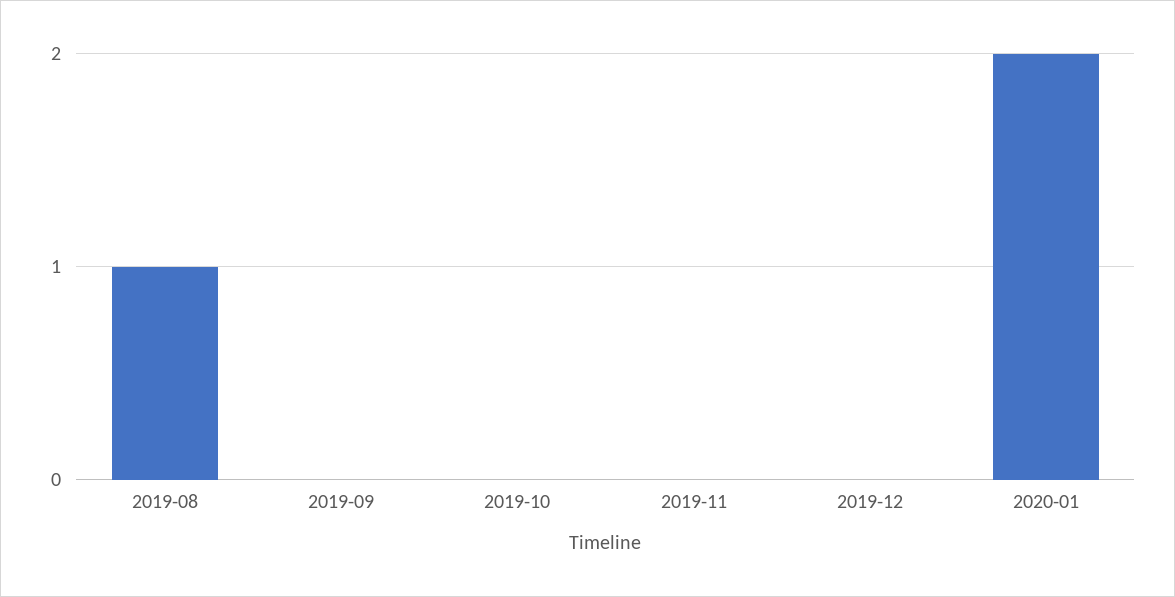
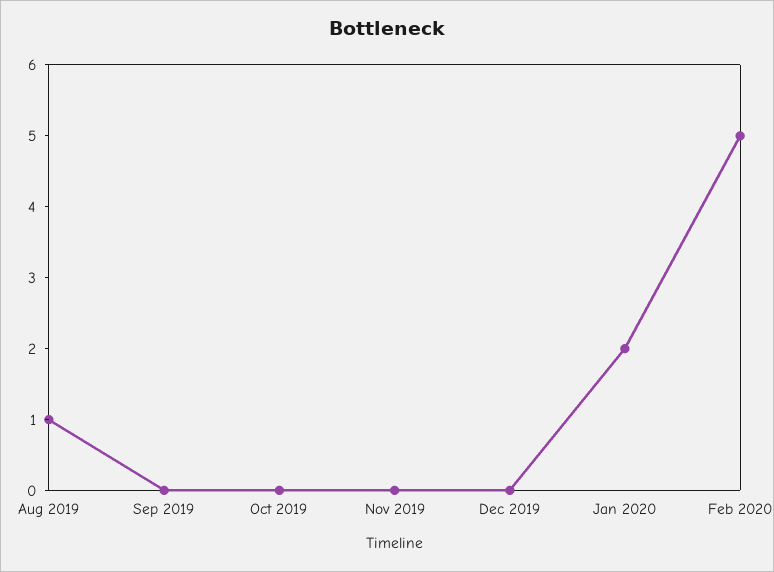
Feb 2020: none -> 5

